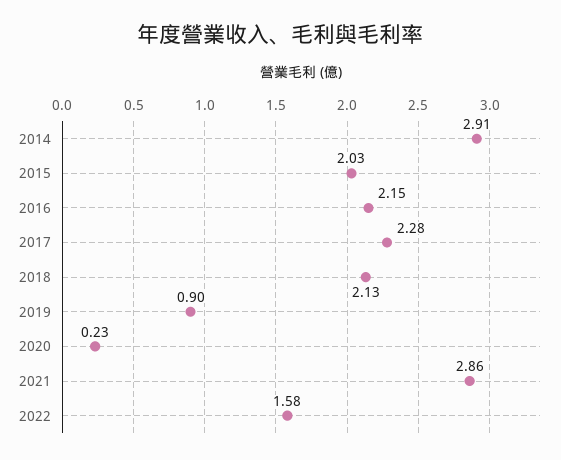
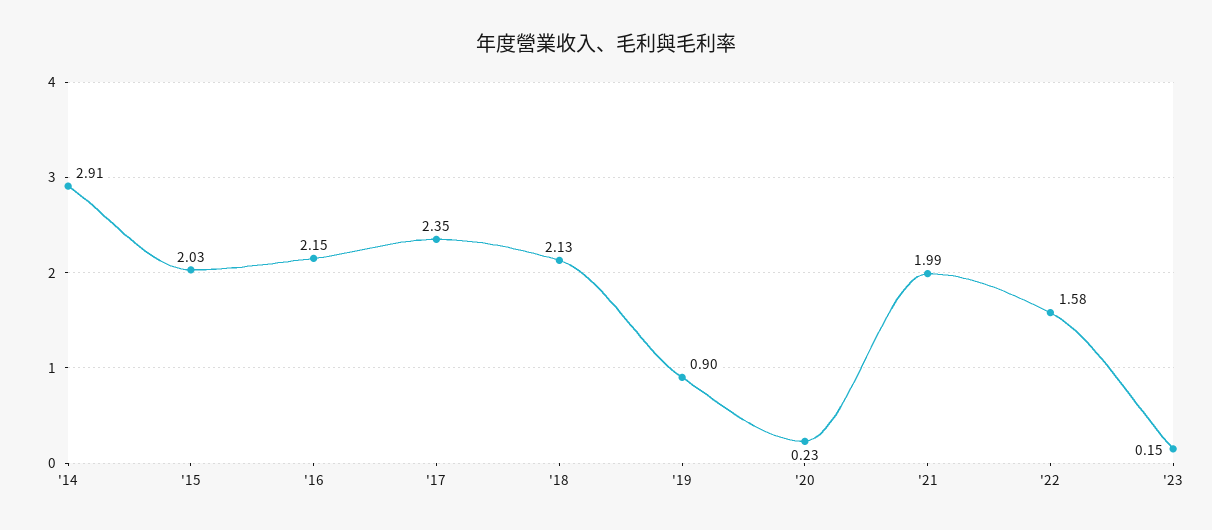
2017: 2.28 -> 2.35
2021: 2.86 -> 1.99
'23: none -> 0.15

